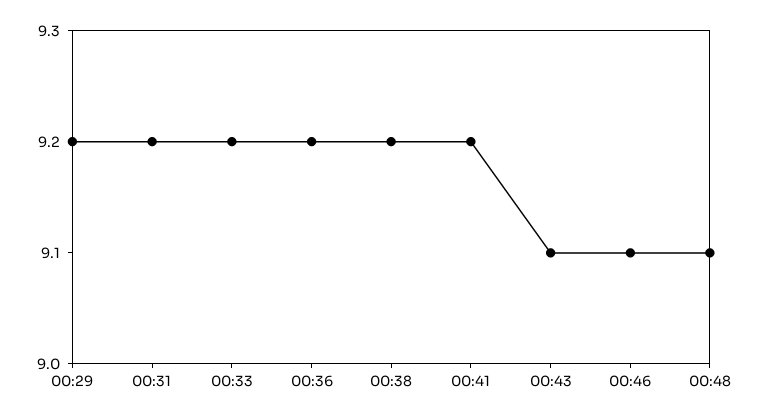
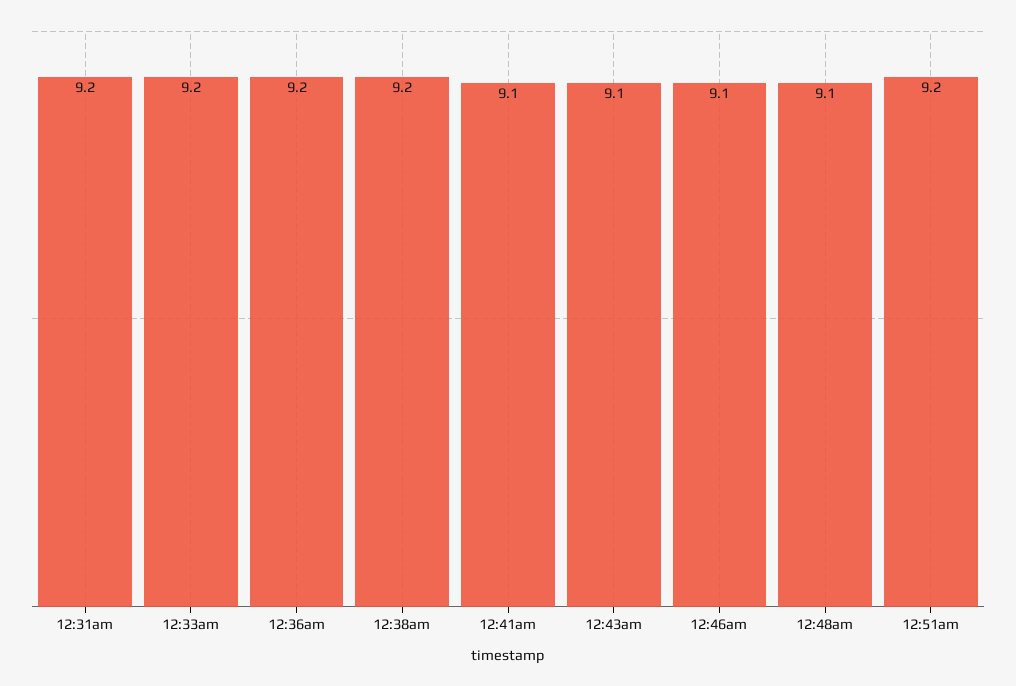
00:29: 9.2 -> none
00:41: 9.2 -> 9.1
12:51am: none -> 9.2

